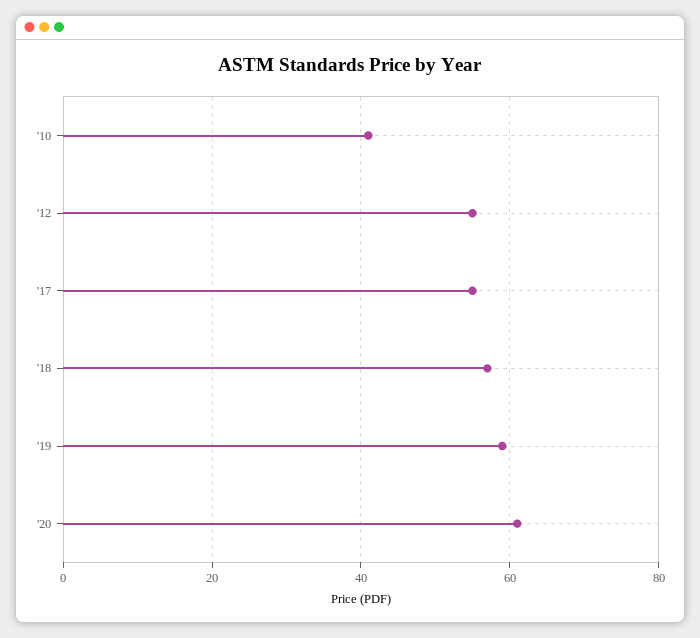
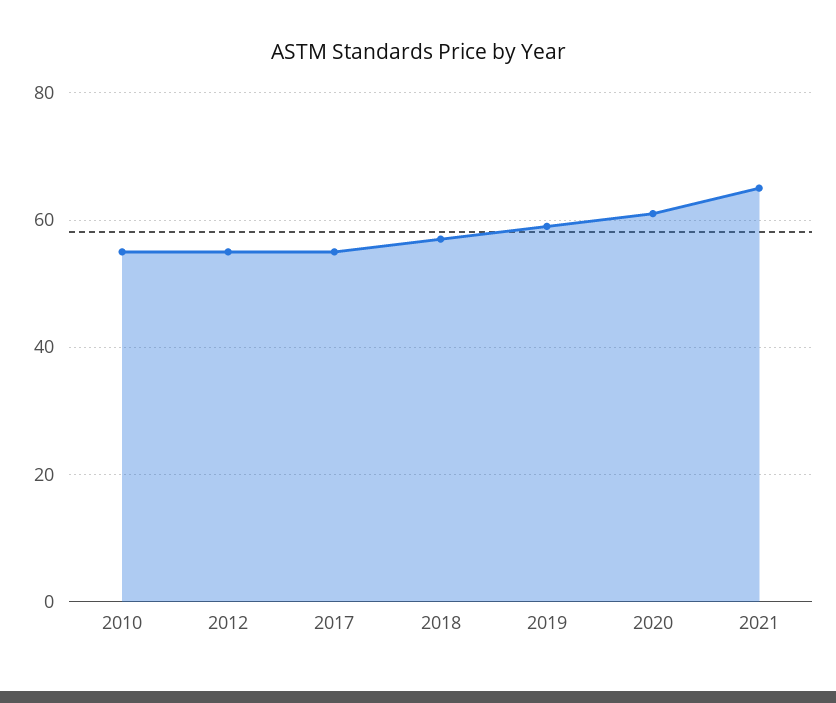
'10: 40 -> 55
2021: none -> 65

